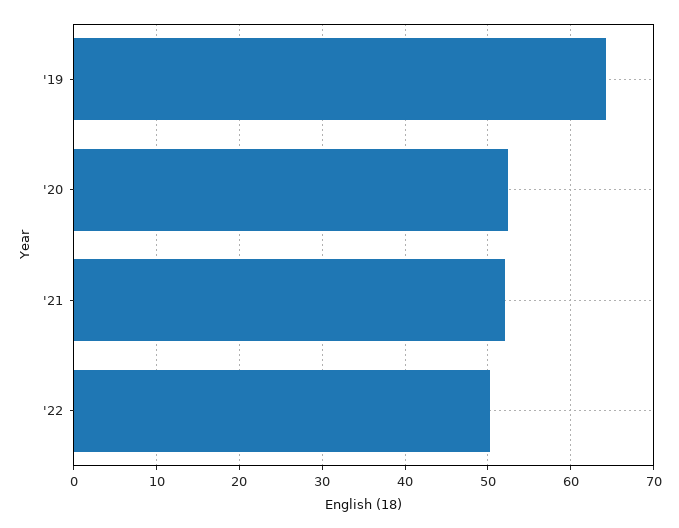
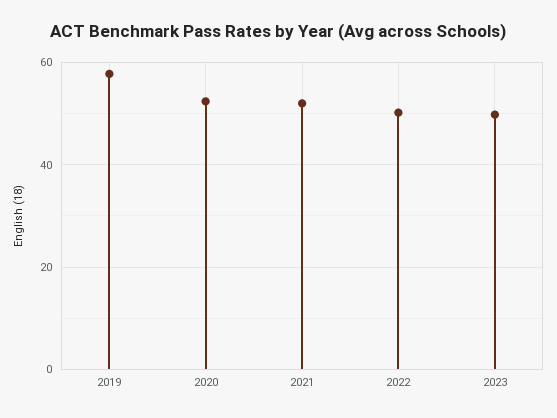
'19: 64 -> 58
2023: none -> 50

